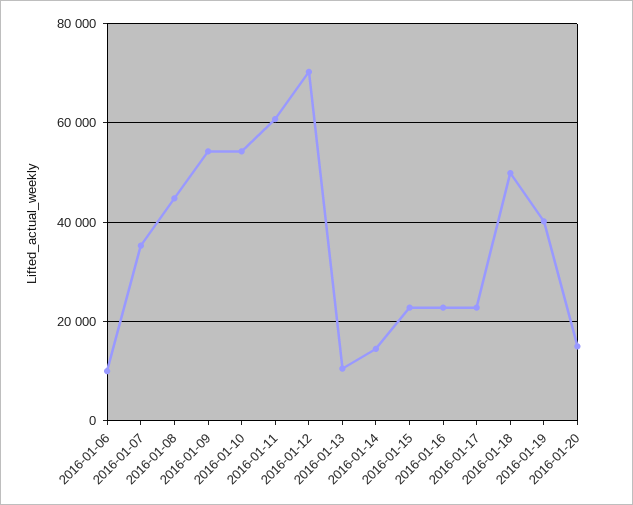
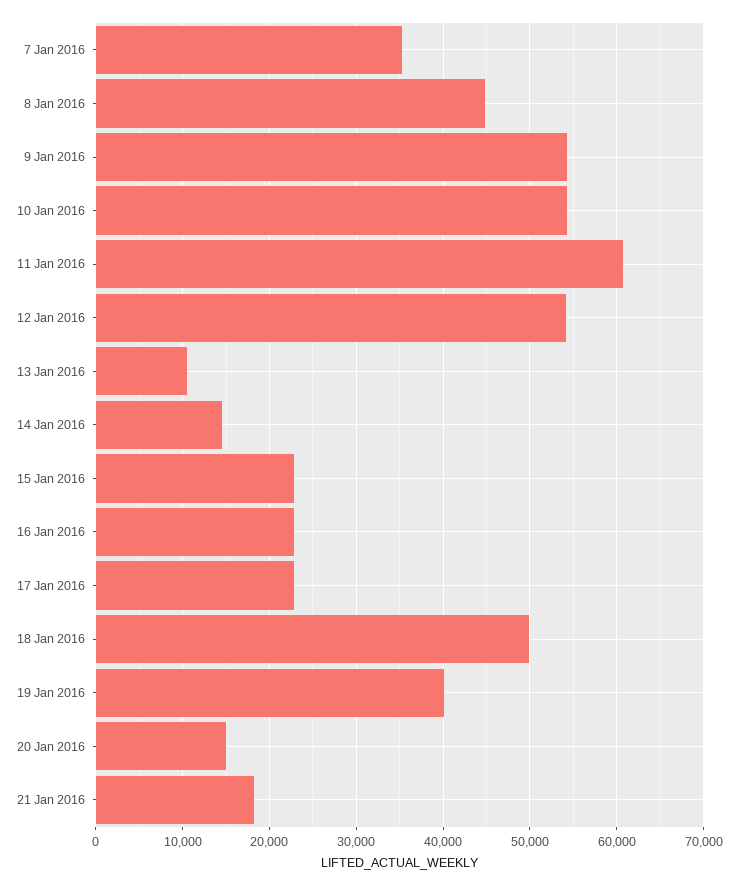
2016-01-06: 10000 -> none
2016-01-12: 70000 -> 54000
21 Jan 2016: none -> 18000

